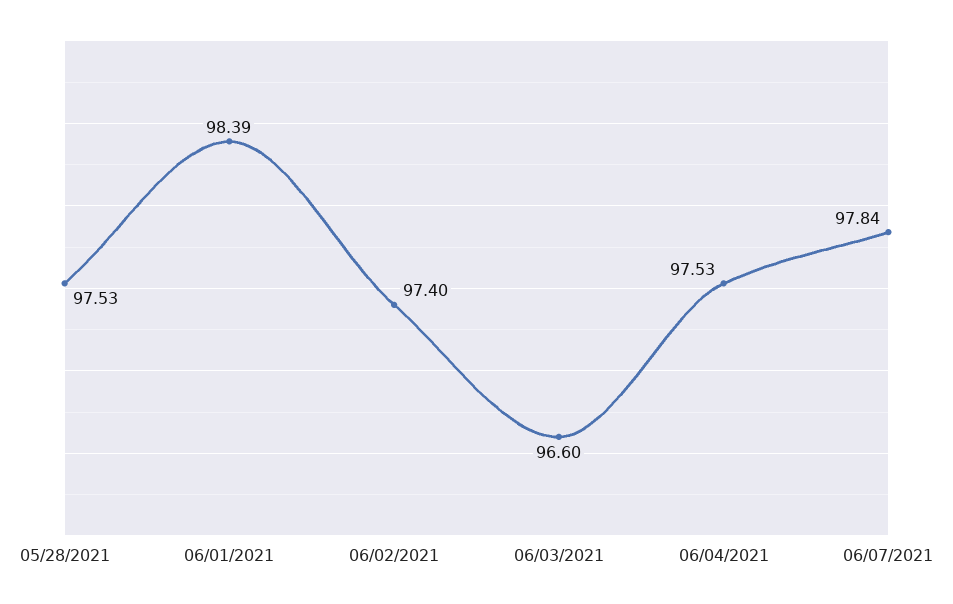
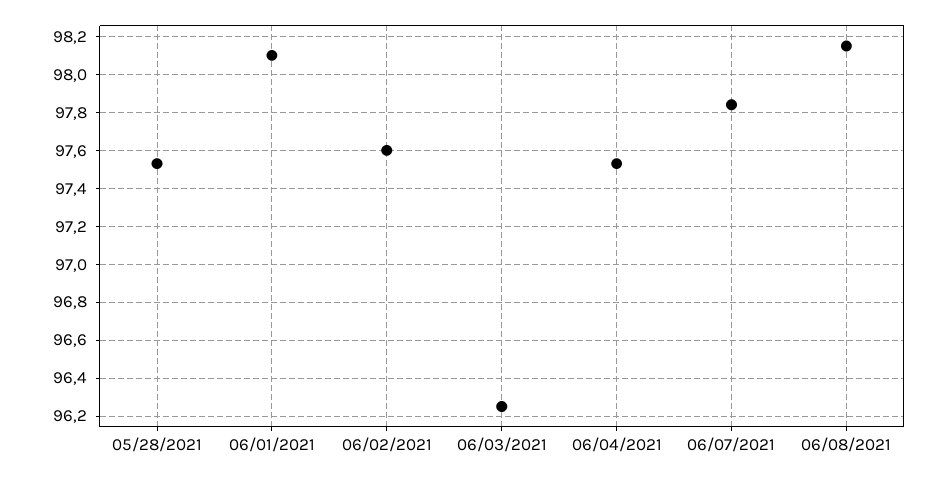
06/01/2021: 98.39 -> 98.1
06/02/2021: 97.4 -> 97.6
06/03/2021: 96.6 -> 96.25
06/08/2021: none -> 98.15

